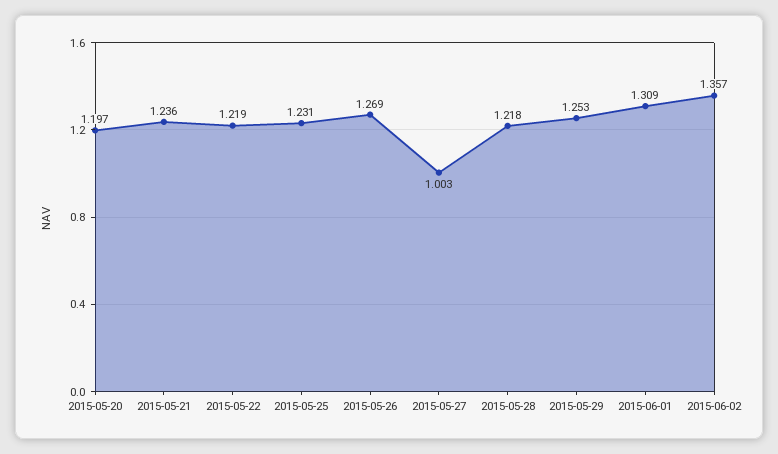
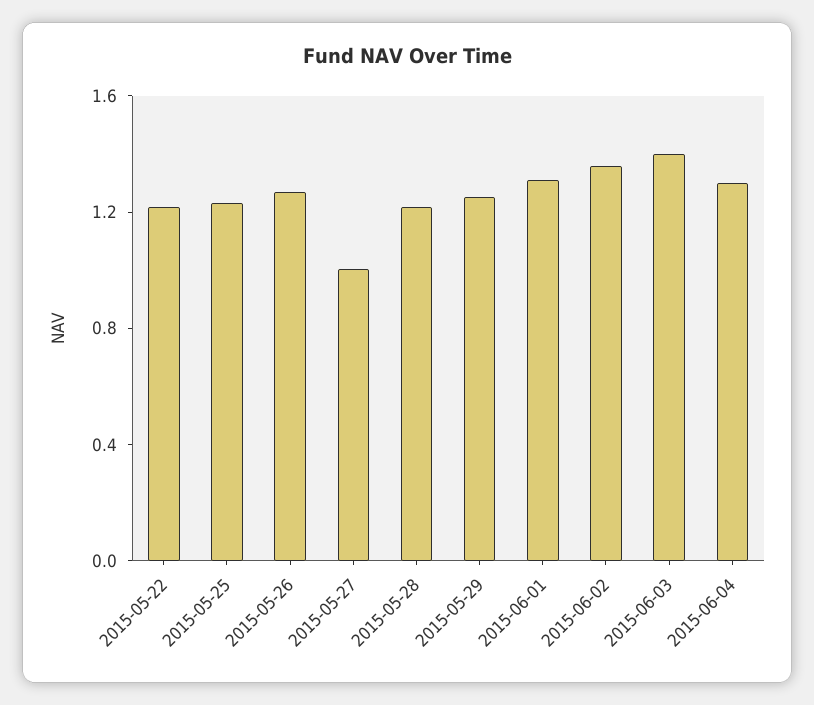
2015-05-20: 1.197 -> none
2015-05-21: 1.236 -> none
2015-06-03: none -> 1.4
2015-06-04: none -> 1.3

